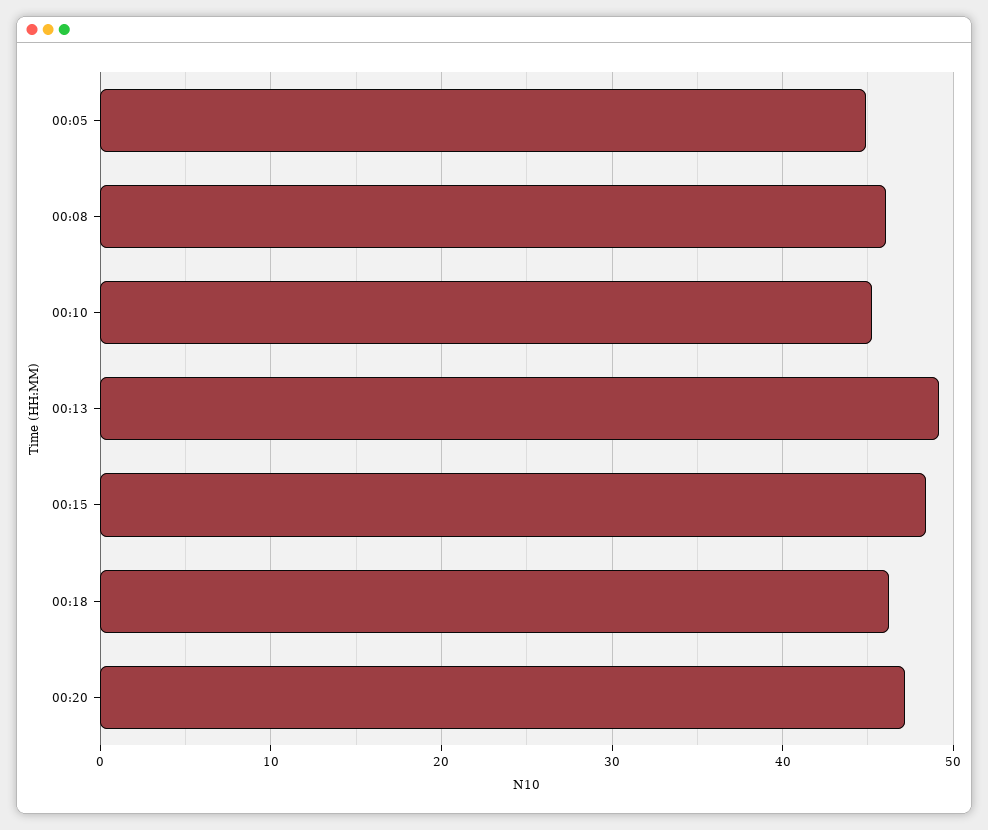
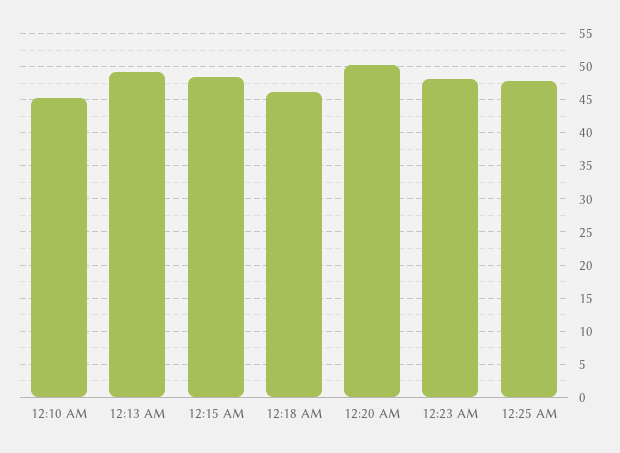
00:05: 45 -> none
00:08: 46 -> none
00:20: 47 -> 50
12:23 AM: none -> 48
12:25 AM: none -> 48

